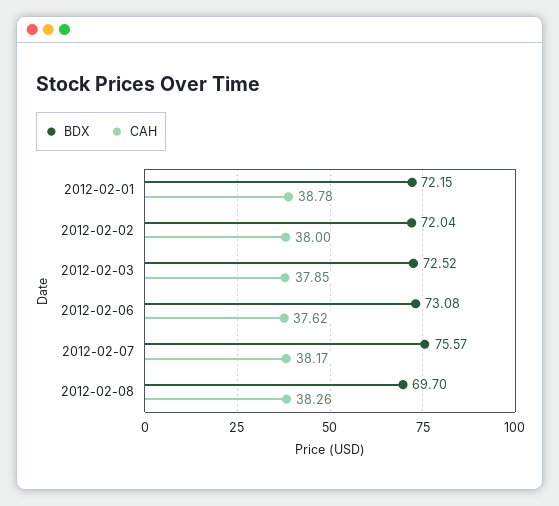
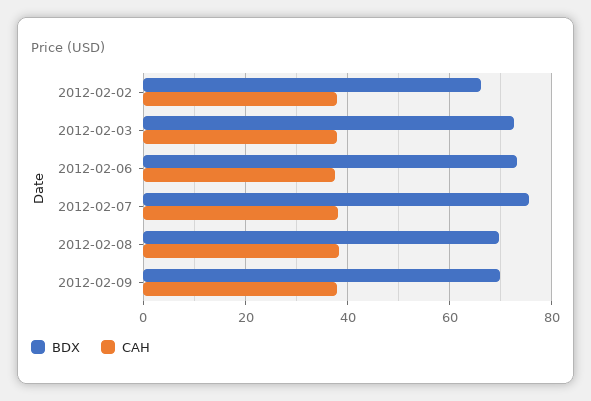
BDX, 2012-02-01: 72.15 -> none
CAH, 2012-02-01: 38.78 -> none
BDX, 2012-02-02: 72.04 -> 66
BDX, 2012-02-09: none -> 70
CAH, 2012-02-09: none -> 38

